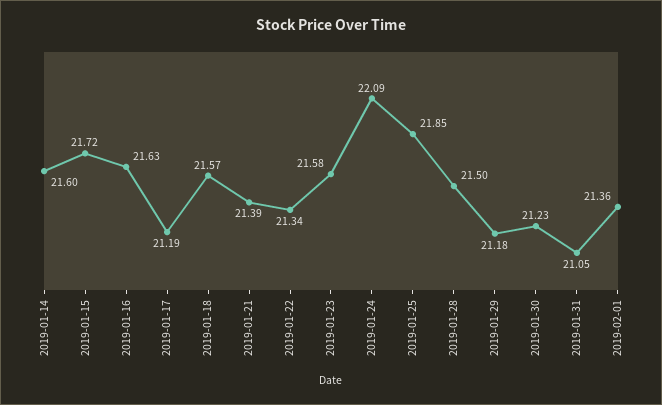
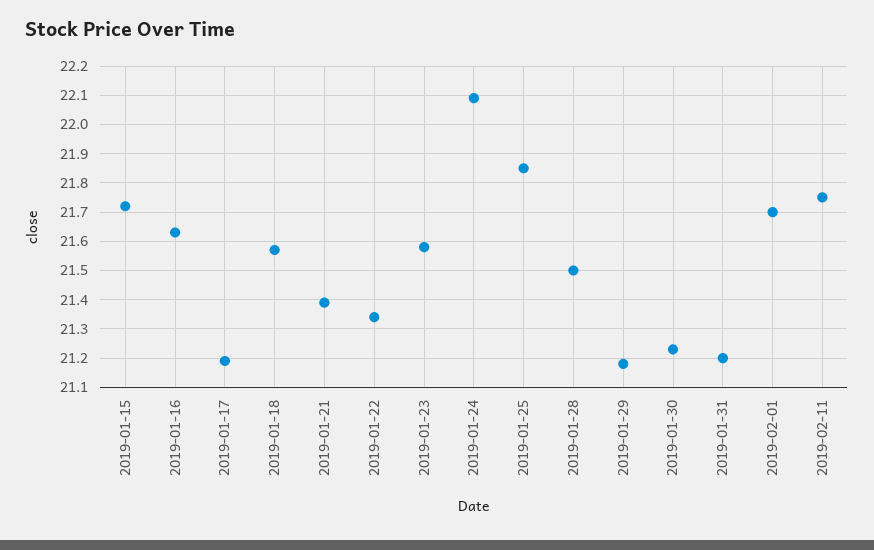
2019-01-14: 21.6 -> none
2019-01-31: 21.05 -> 21.2
2019-02-01: 21.36 -> 21.7
2019-02-11: none -> 21.75

